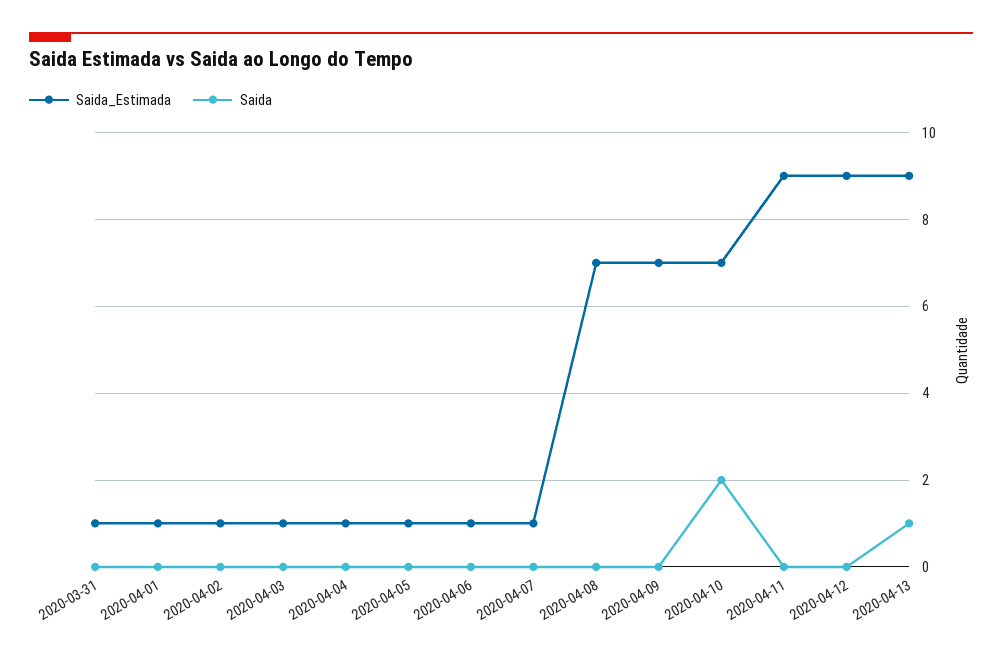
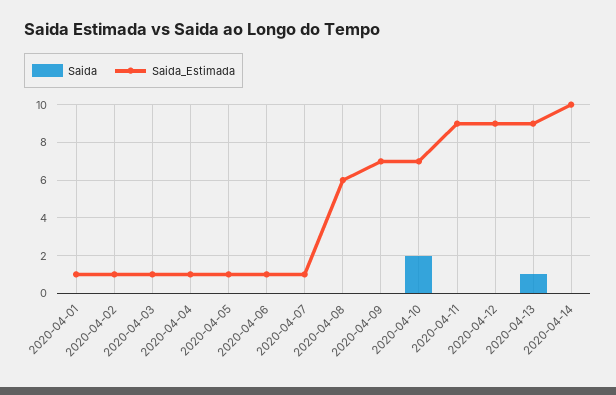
Saida_Estimada, 2020-03-31: 1 -> none
Saida, 2020-03-31: 0 -> none
Saida_Estimada, 2020-04-08: 7 -> 6
Saida, 2020-04-14: none -> 0
Saida_Estimada, 2020-04-14: none -> 10

